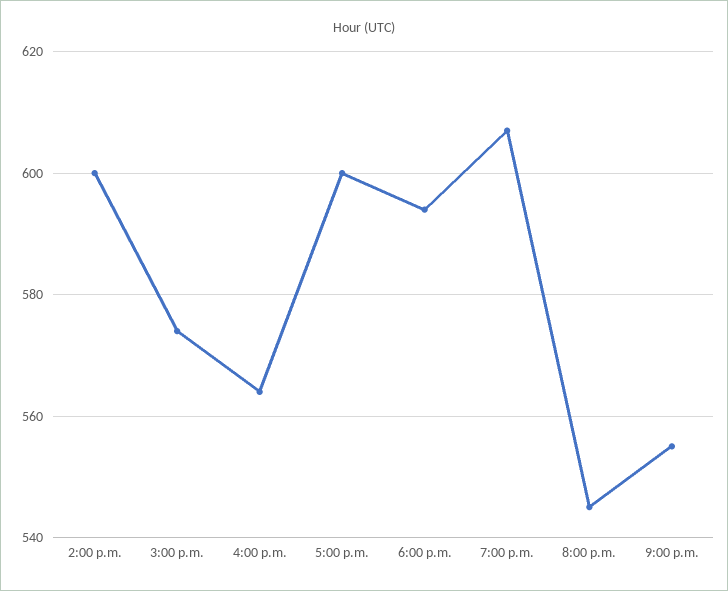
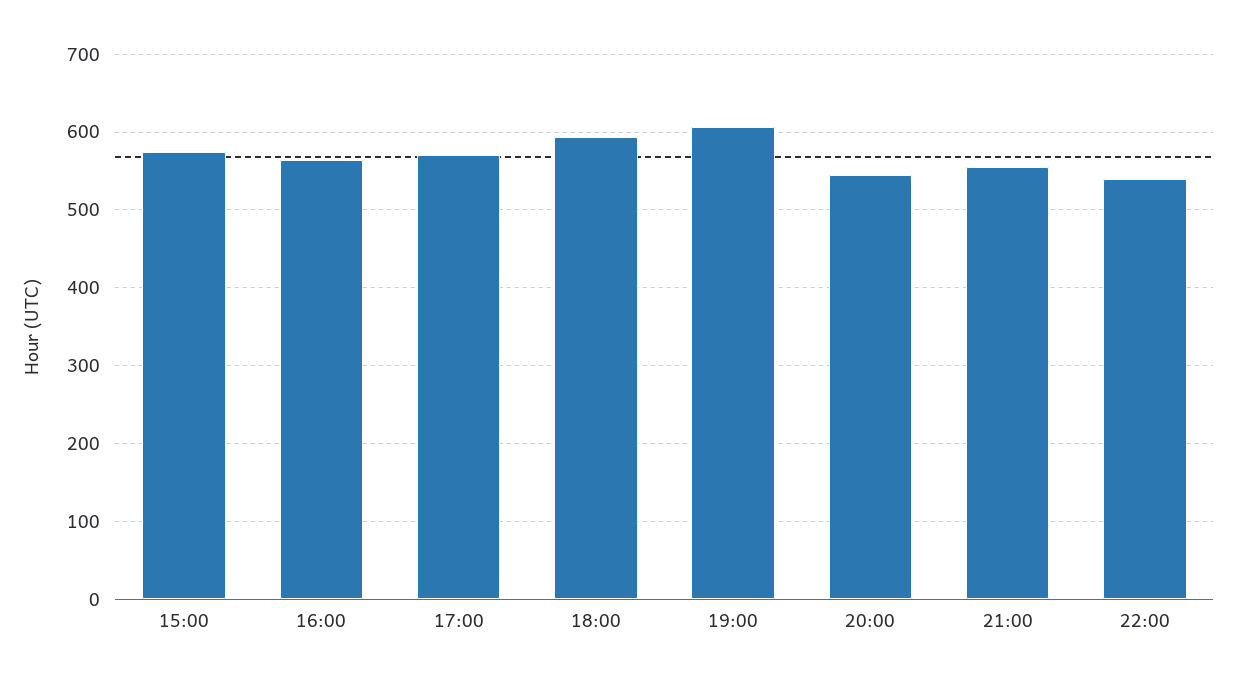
2:00 p.m.: 600 -> none
5:00 p.m.: 600 -> 570
22:00: none -> 540

